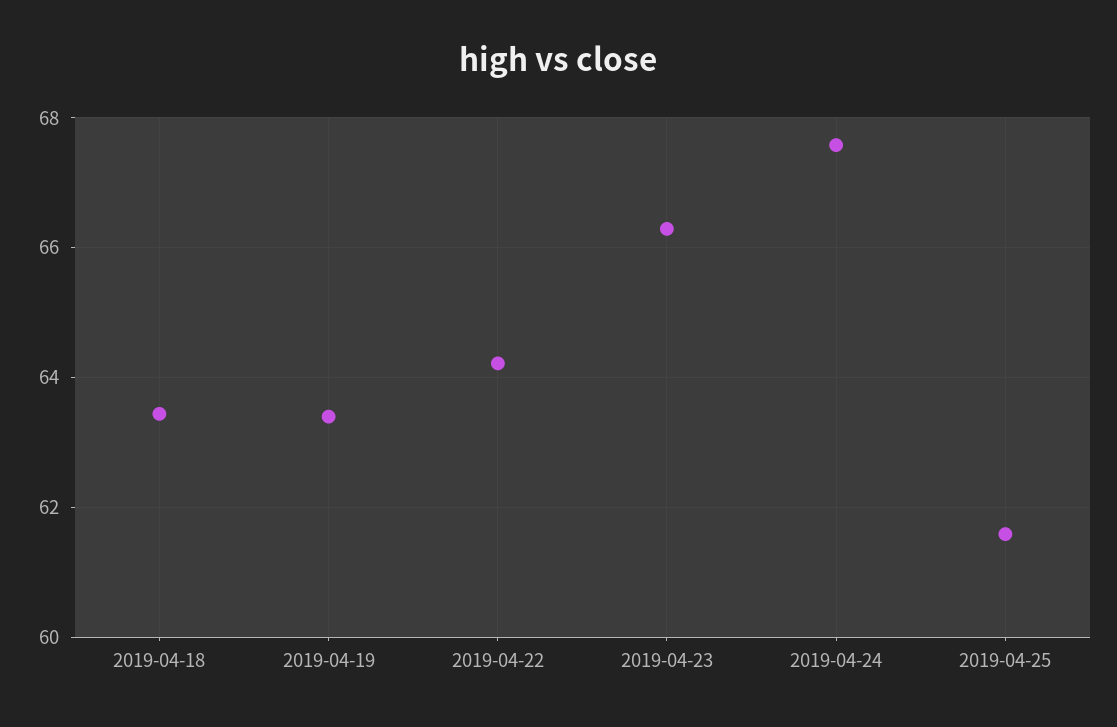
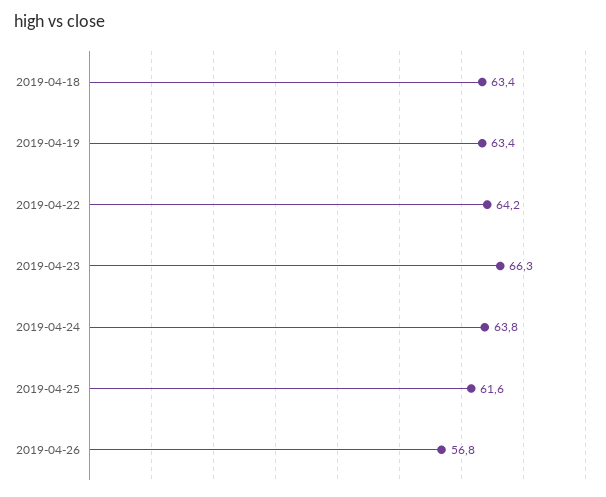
2019-04-24: 67.6 -> 63.8
2019-04-26: none -> 56.8

